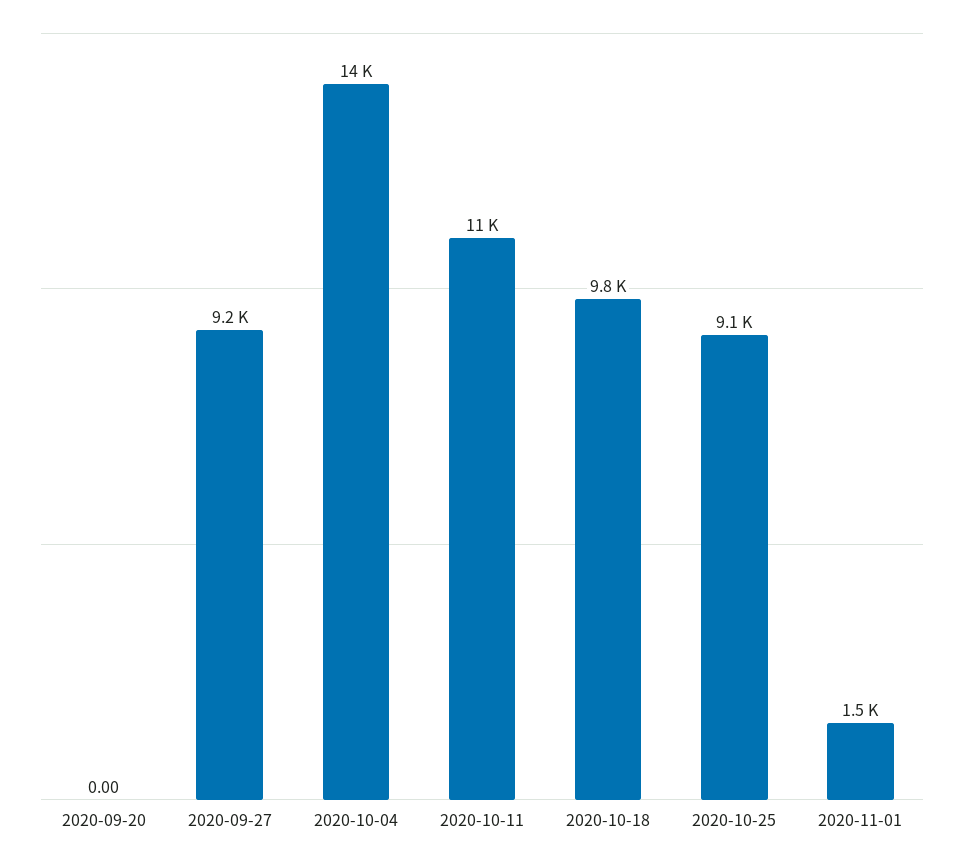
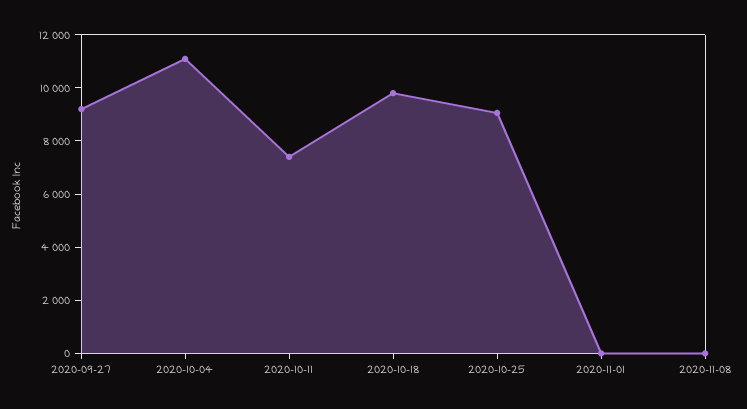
2020-09-20: 0 -> none
2020-10-04: 14000 -> 11000
2020-10-11: 11000 -> 7500
2020-11-01: 1500 -> 0
2020-11-08: none -> 0

